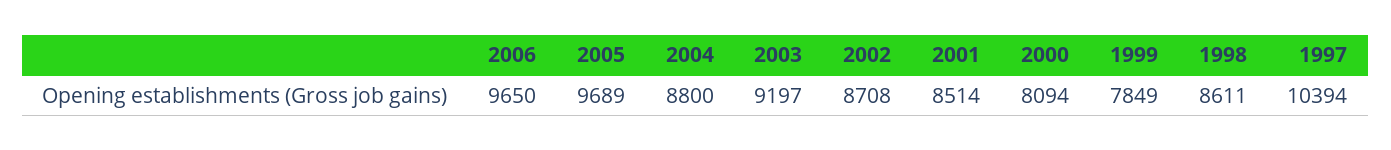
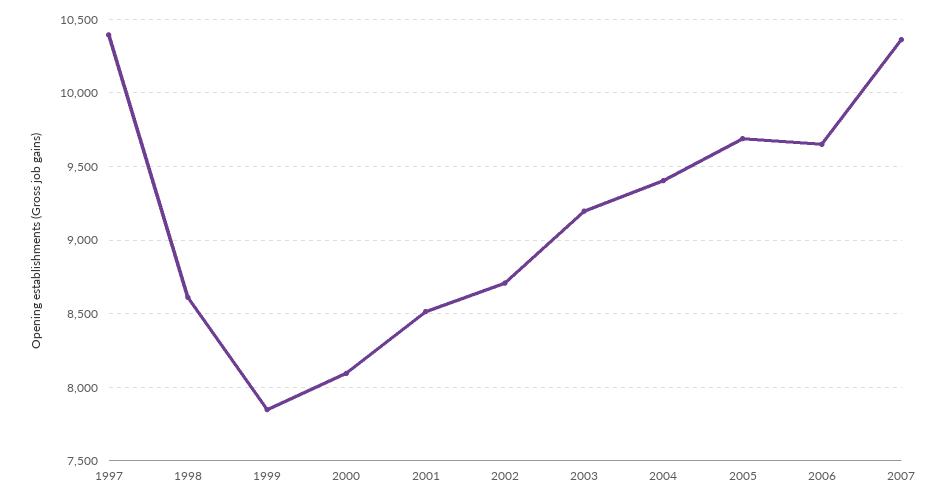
2004: 8800 -> 9400
2007: none -> 10350

